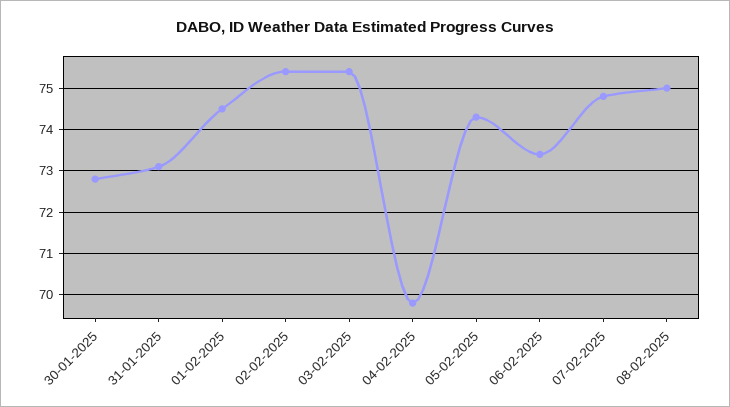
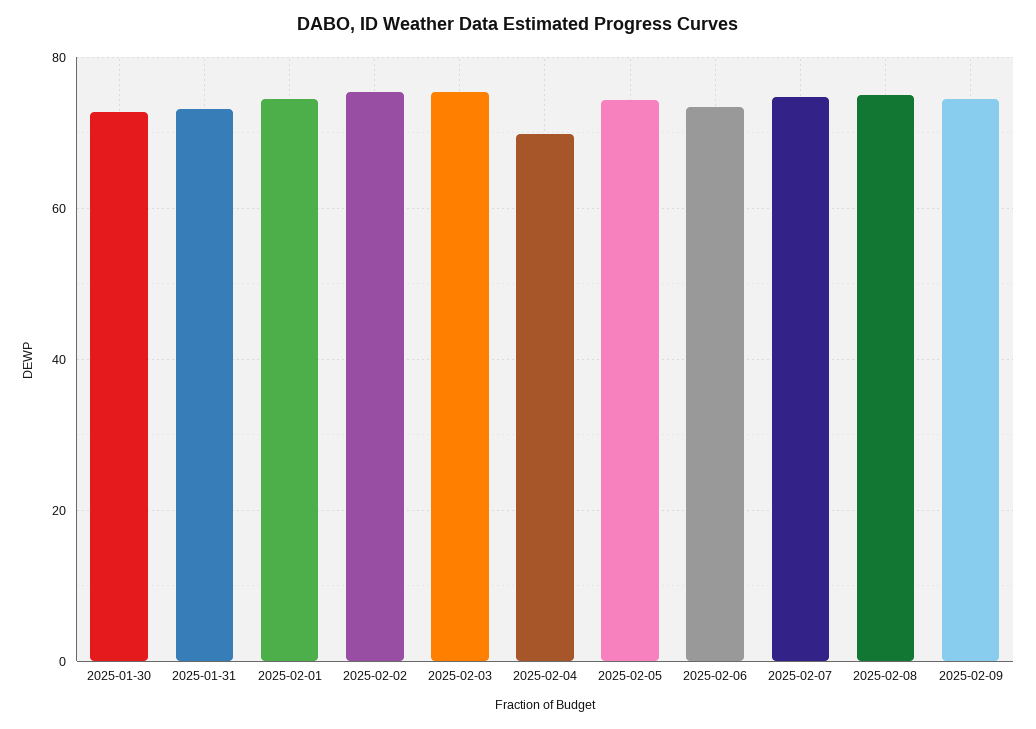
2025-02-09: none -> 74

